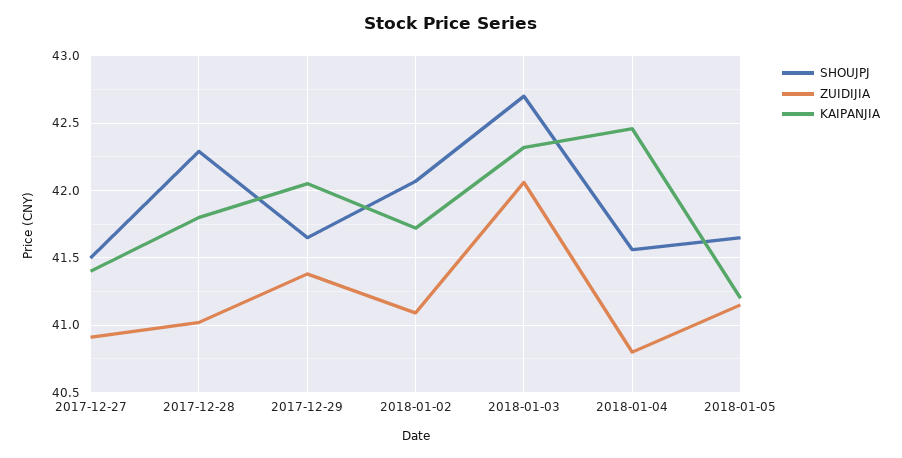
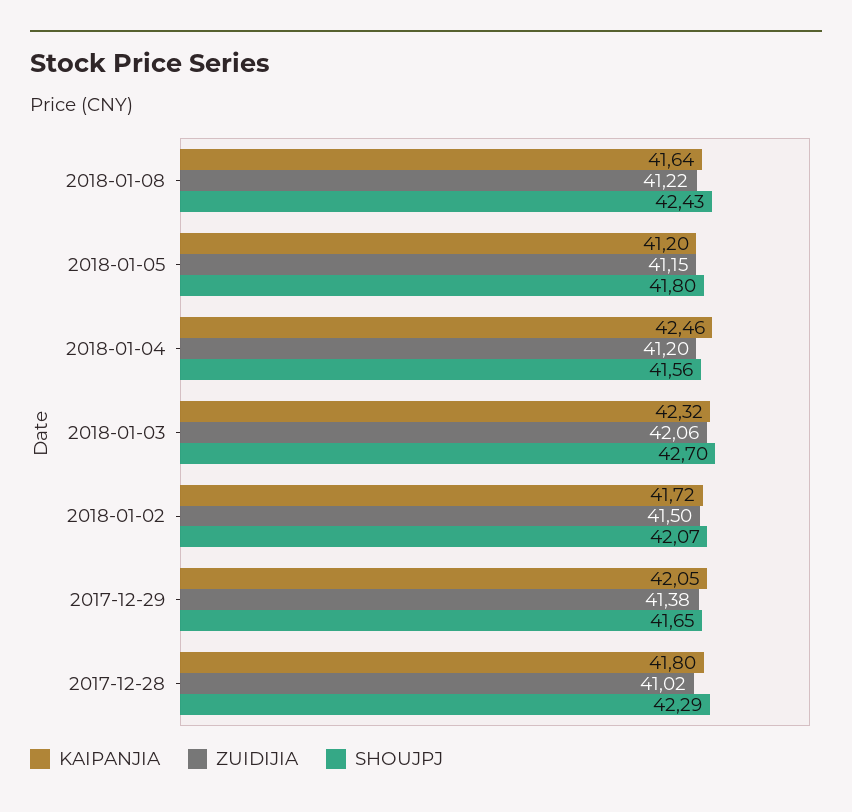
SHOUJPJ, 2017-12-27: 41.5 -> none
ZUIDIJIA, 2017-12-27: 40.9 -> none
KAIPANJIA, 2017-12-27: 41.4 -> none
ZUIDIJIA, 2018-01-02: 41.1 -> 41.5
ZUIDIJIA, 2018-01-04: 40.8 -> 41.2
SHOUJPJ, 2018-01-05: 41.65 -> 41.8
KAIPANJIA, 2018-01-08: none -> 41.64
ZUIDIJIA, 2018-01-08: none -> 41.22
SHOUJPJ, 2018-01-08: none -> 42.43

